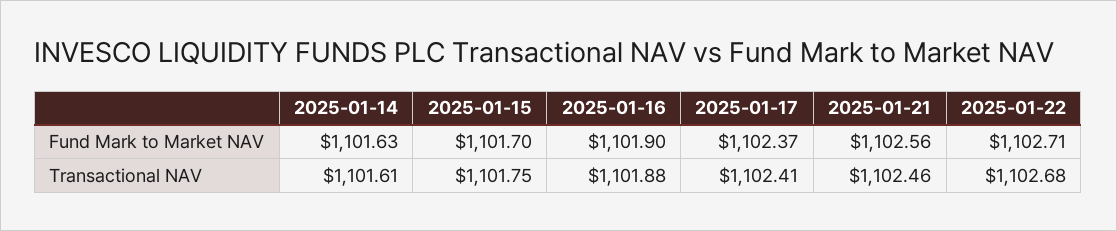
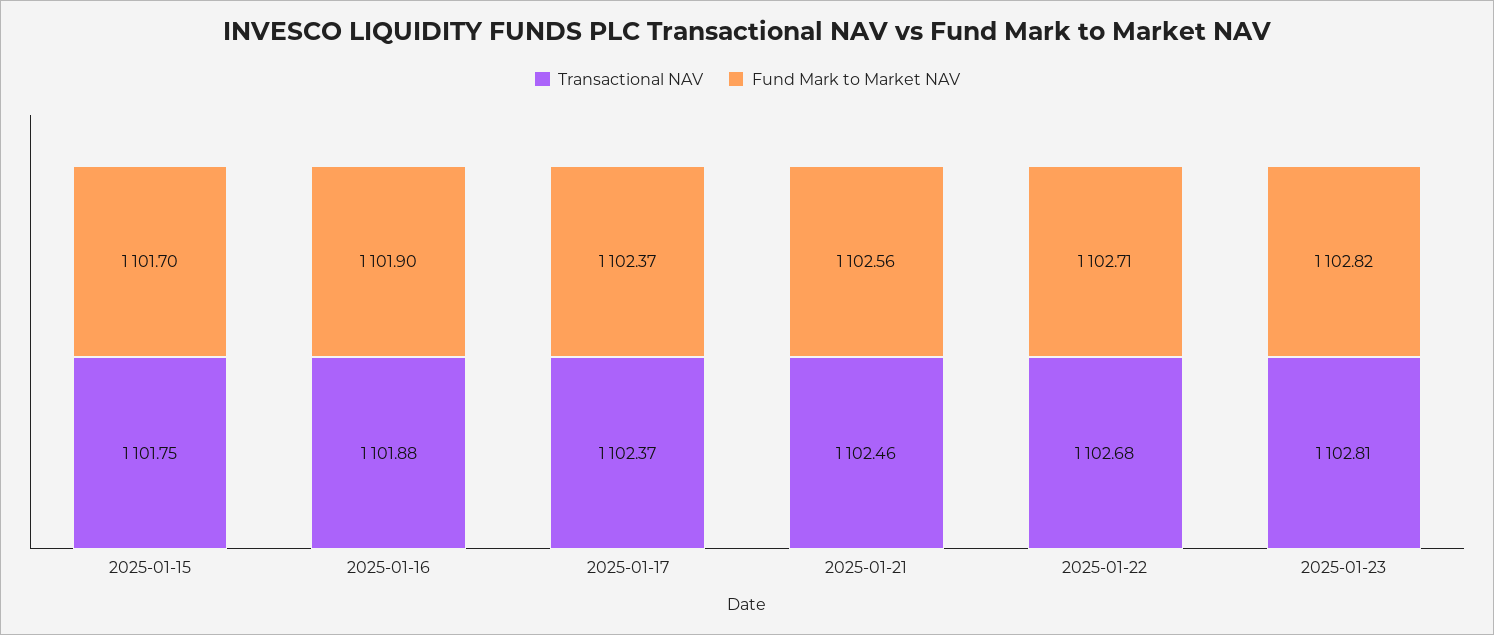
Fund Mark to Market NAV, 2025-01-14: 1101.63 -> none
Transactional NAV, 2025-01-14: 1101.61 -> none
Transactional NAV, 2025-01-17: 1102.41 -> 1102.37
Transactional NAV, 2025-01-23: none -> 1102.81
Fund Mark to Market NAV, 2025-01-23: none -> 1102.82

